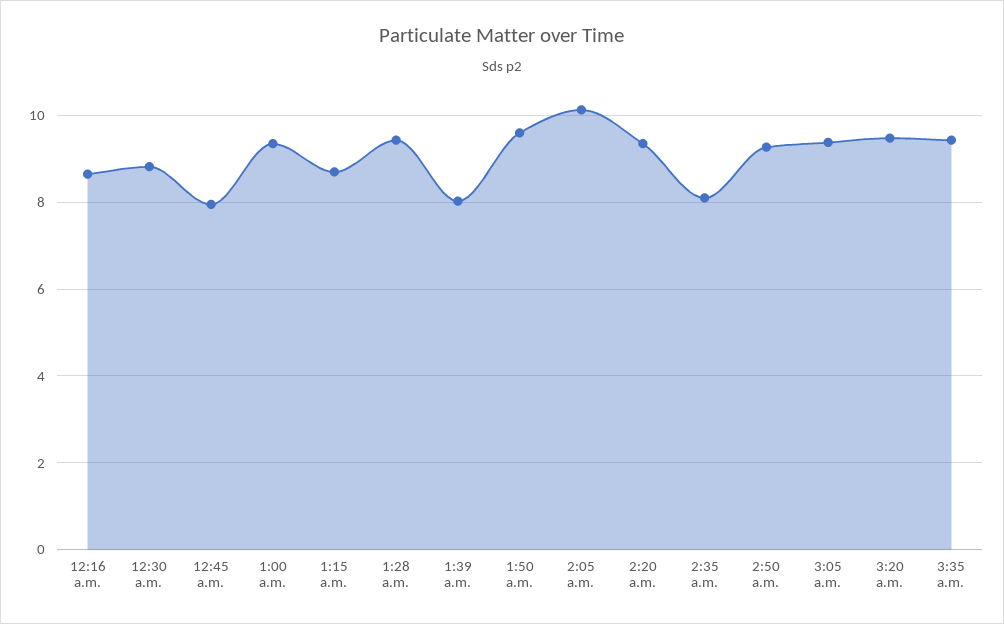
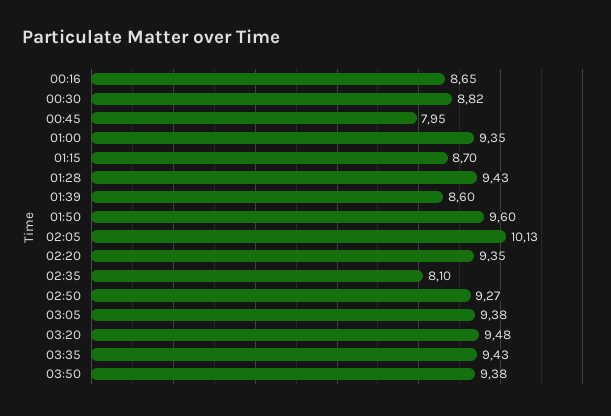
1:39 a.m.: 8 -> 8.6
03:50: none -> 9.38

